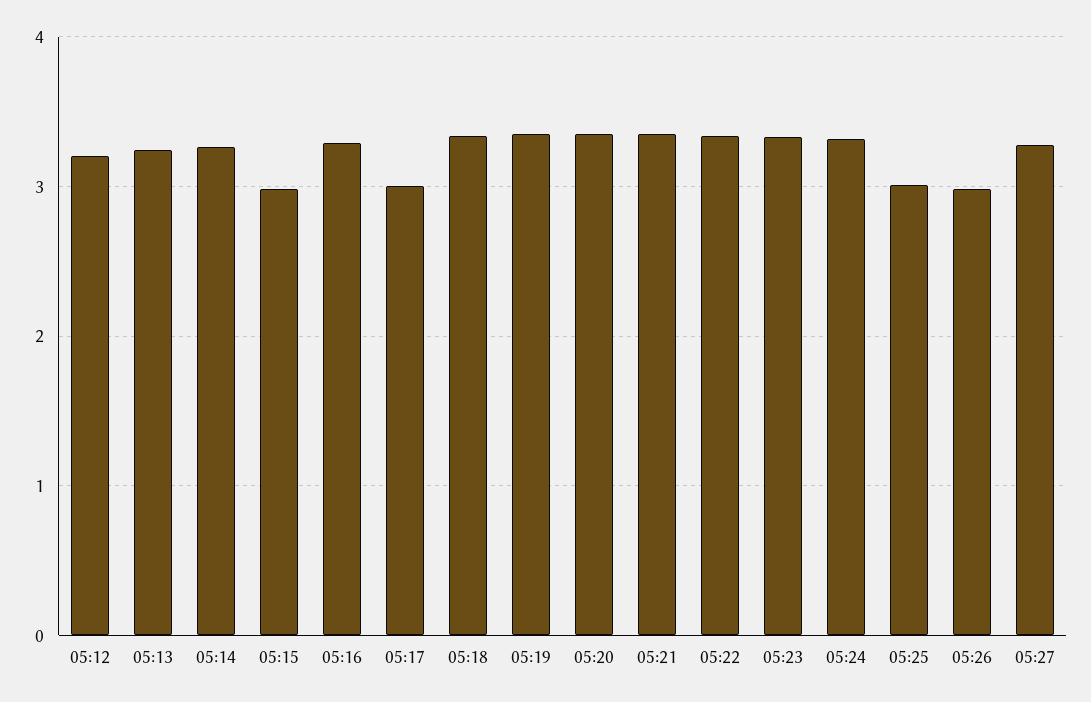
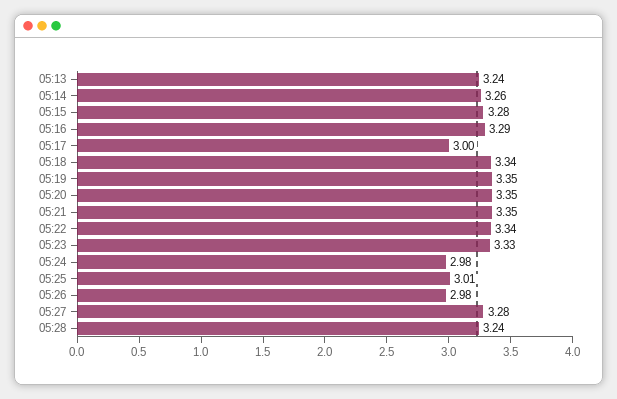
05:12: 3.2 -> none
05:15: 3 -> 3.28
05:24: 3.3 -> 2.98
05:28: none -> 3.24

